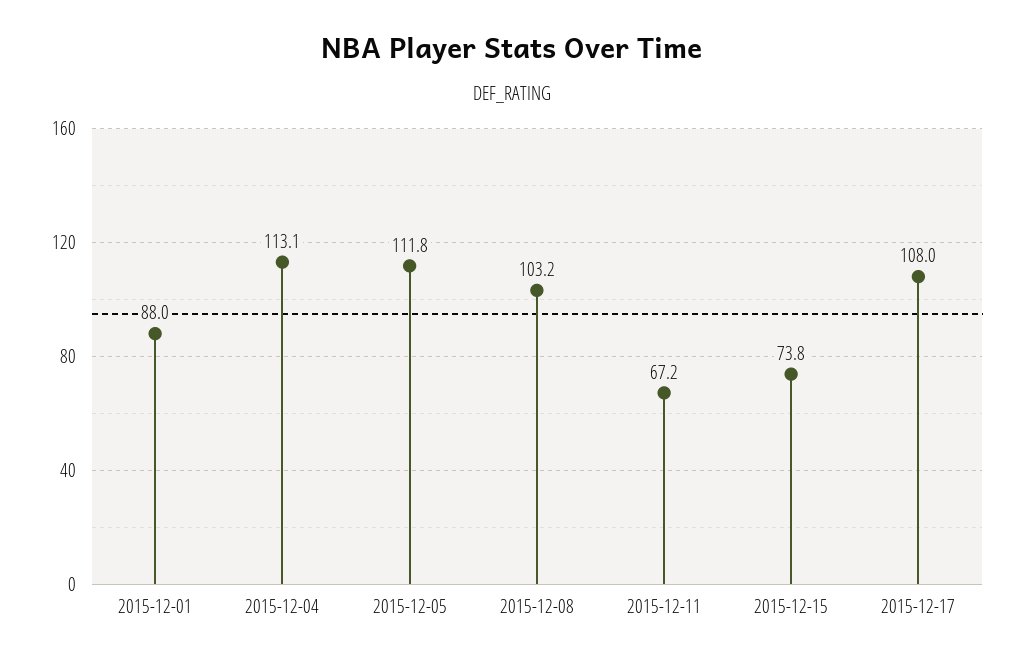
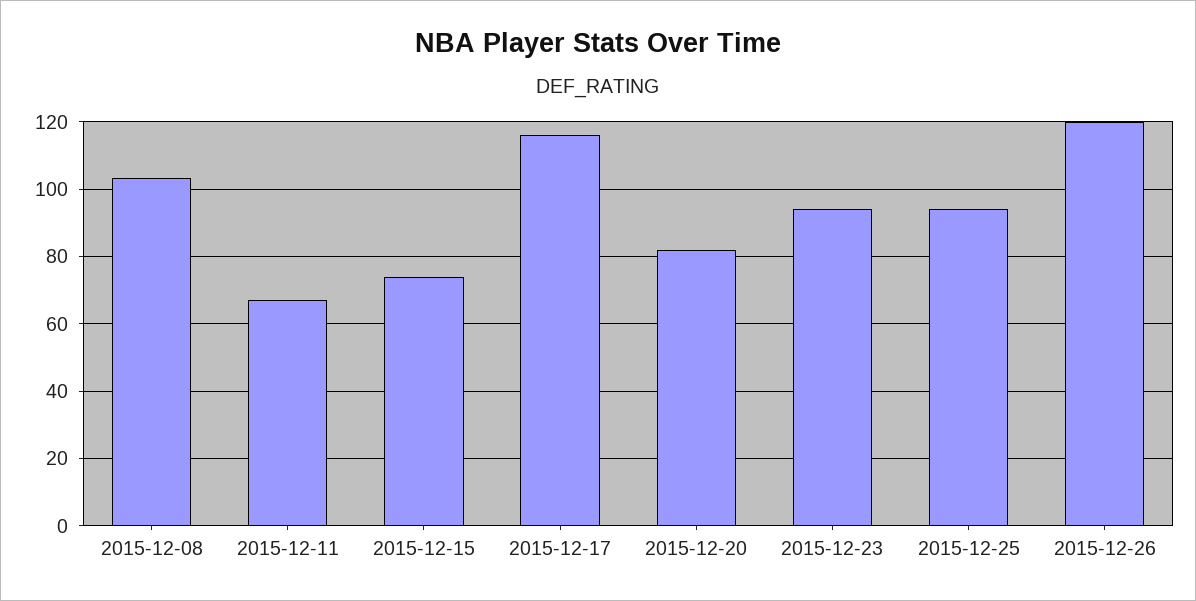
2015-12-01: 88 -> none
2015-12-04: 113.1 -> none
2015-12-05: 111.8 -> none
2015-12-17: 108 -> 116
2015-12-20: none -> 82
2015-12-23: none -> 94
2015-12-25: none -> 94
2015-12-26: none -> 120

